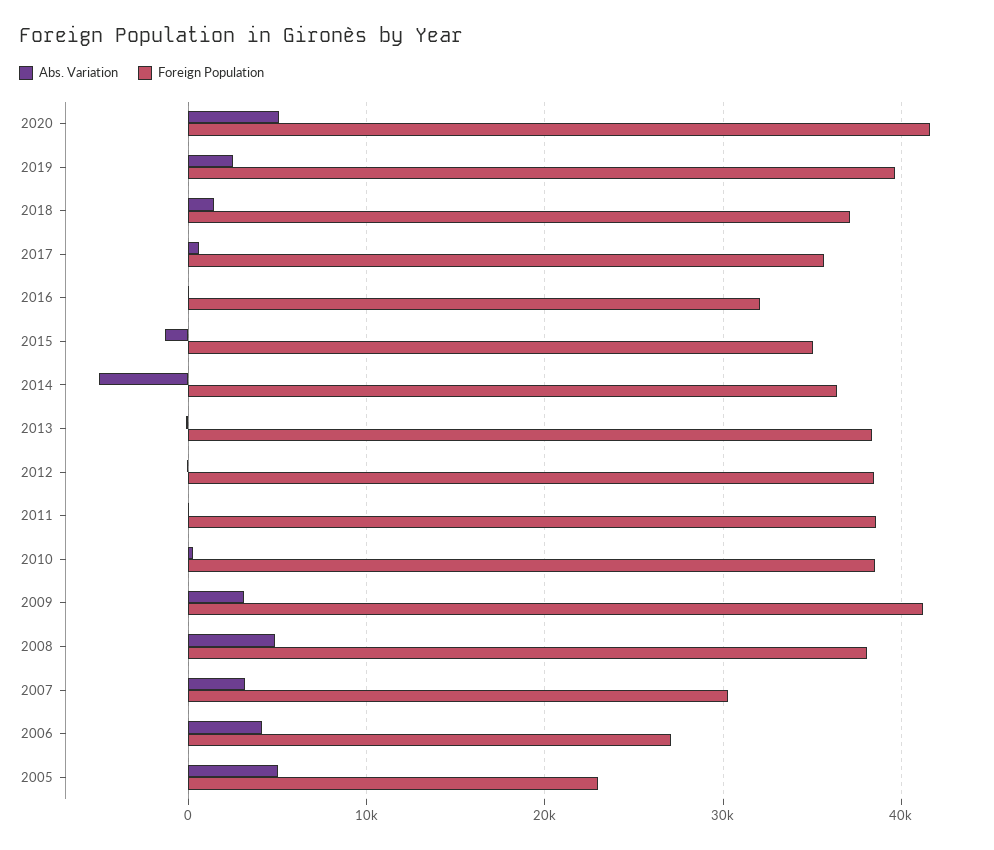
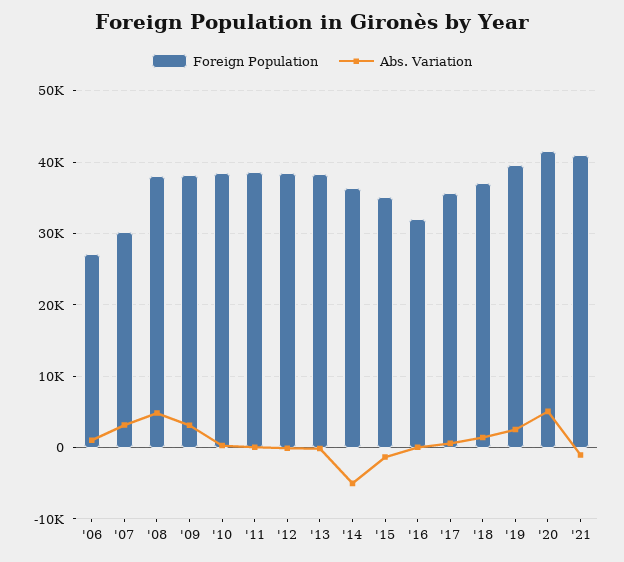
Foreign Population, 2009: 41000 -> 38000
Abs. Variation, 2006: 4000 -> 1000
Abs. Variation, 2005: 5000 -> none
Foreign Population, 2005: 23000 -> none
Foreign Population, '21: none -> 41000
Abs. Variation, '21: none -> -1000

